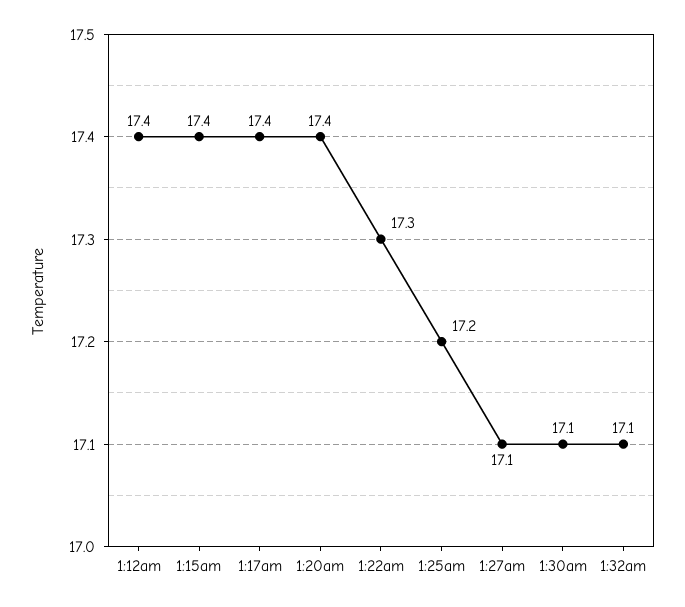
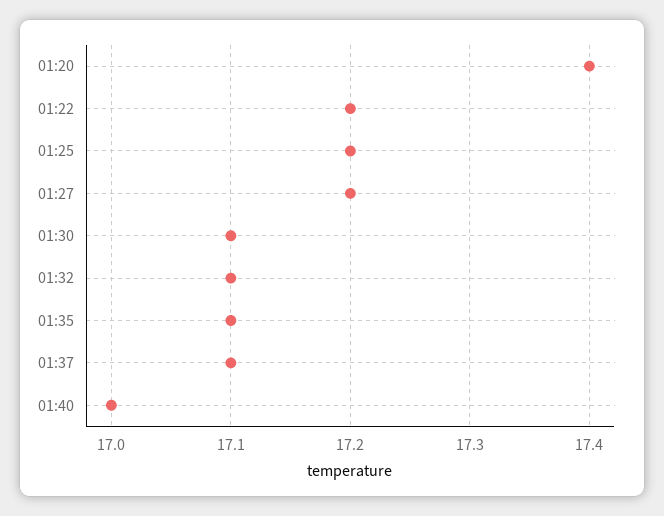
1:12am: 17.4 -> none
1:15am: 17.4 -> none
1:17am: 17.4 -> none
1:22am: 17.3 -> 17.2
1:27am: 17.1 -> 17.2
01:35: none -> 17.1
01:37: none -> 17.1
01:40: none -> 17

